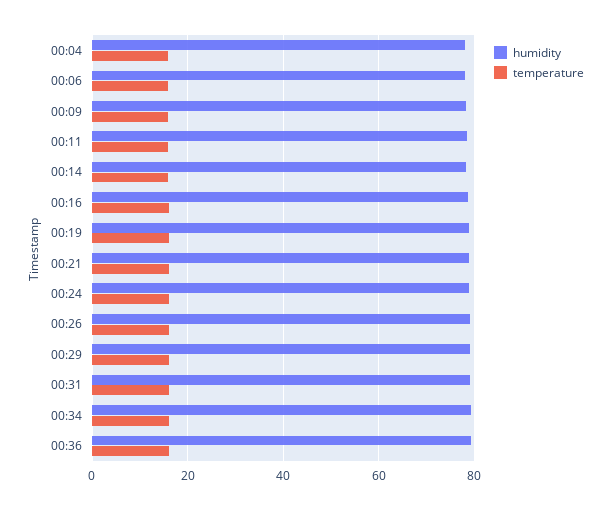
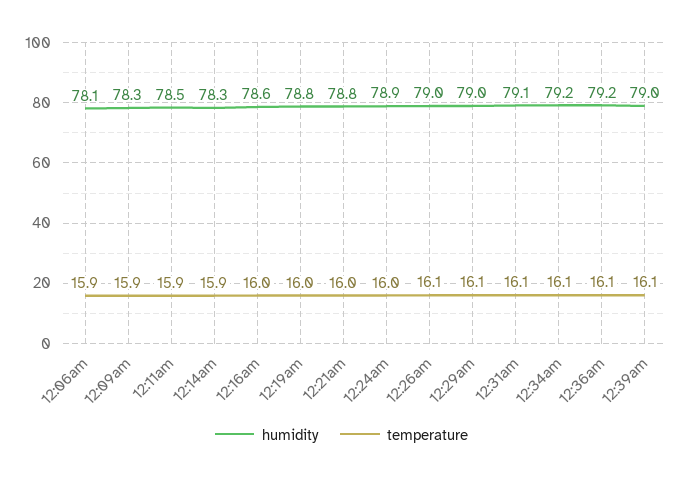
humidity, 00:04: 78 -> none
temperature, 00:04: 16 -> none
humidity, 12:39am: none -> 79
temperature, 12:39am: none -> 16.1

